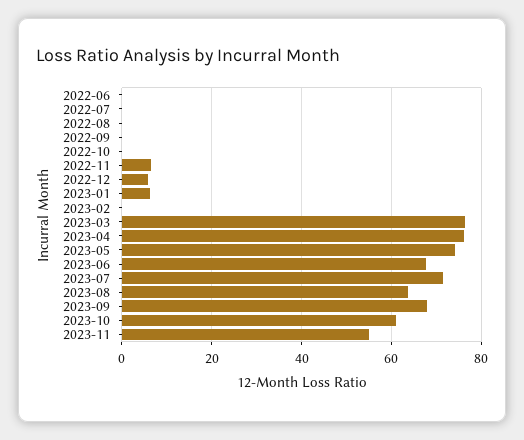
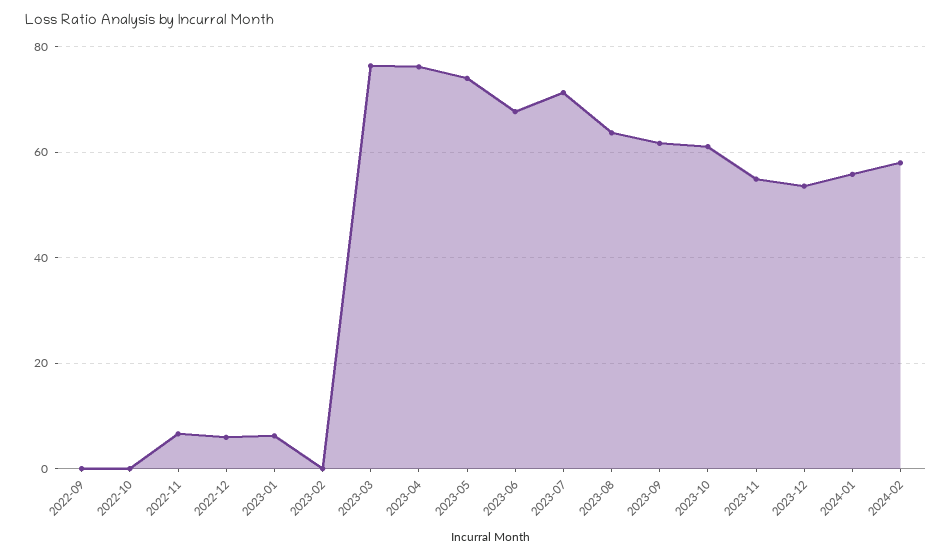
2022-06: 0 -> none
2022-07: 0 -> none
2022-08: 0 -> none
2023-09: 68 -> 62
2023-12: none -> 54
2024-01: none -> 56
2024-02: none -> 58

